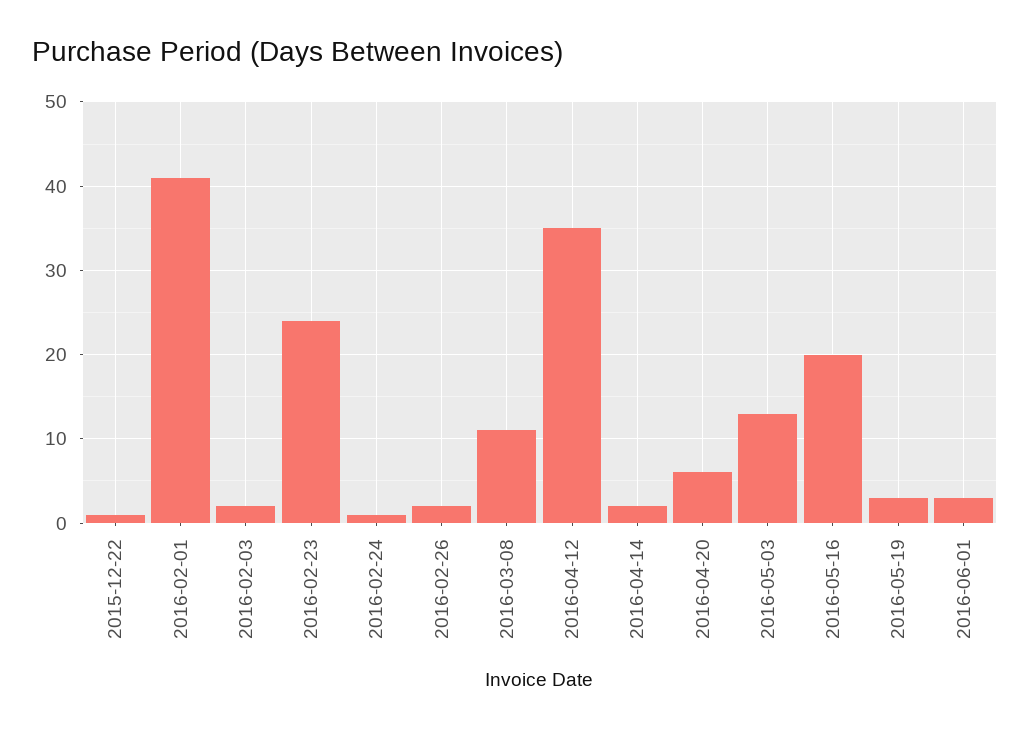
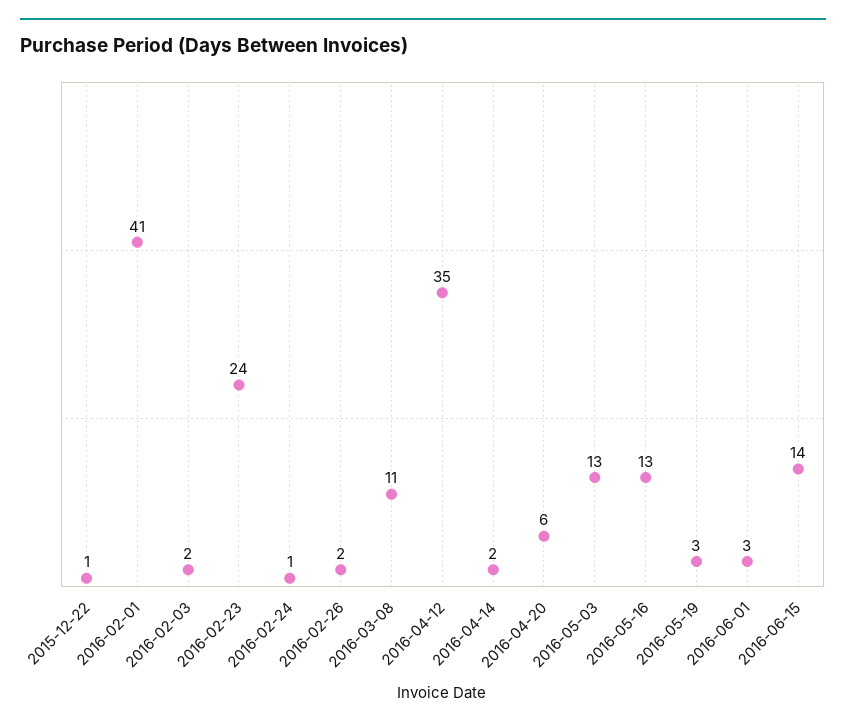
2016-05-16: 20 -> 13
2016-06-15: none -> 14

